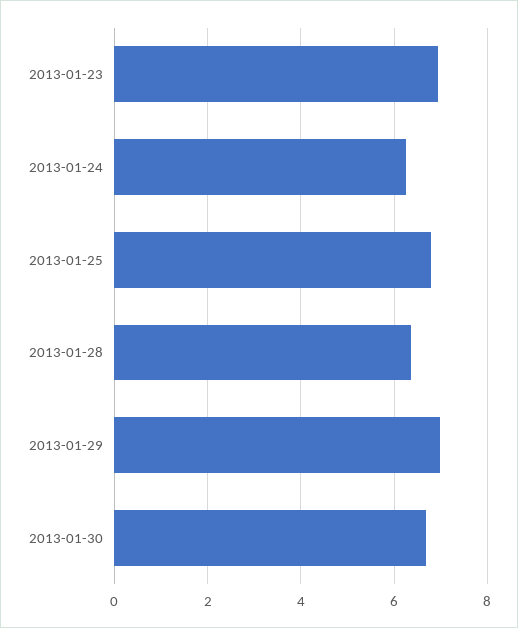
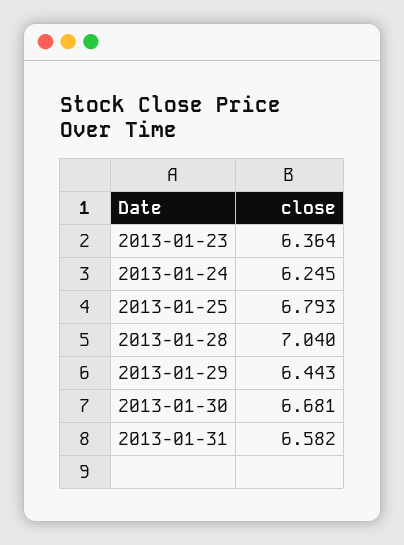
2013-01-23: 7 -> 6.364
2013-01-28: 6.4 -> 7.04
2013-01-29: 7 -> 6.443
2013-01-31: none -> 6.582

